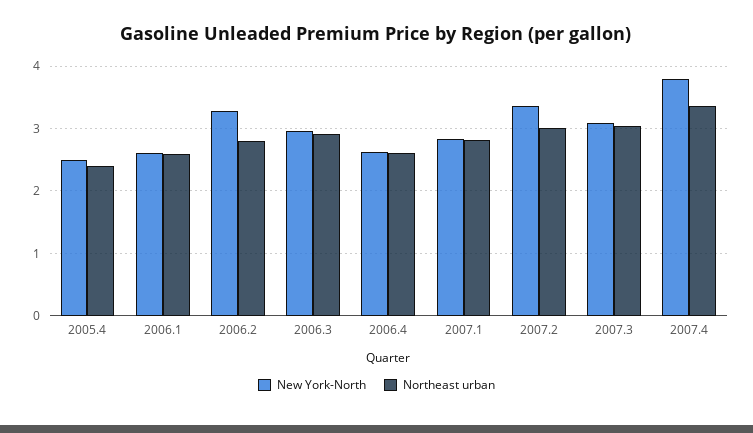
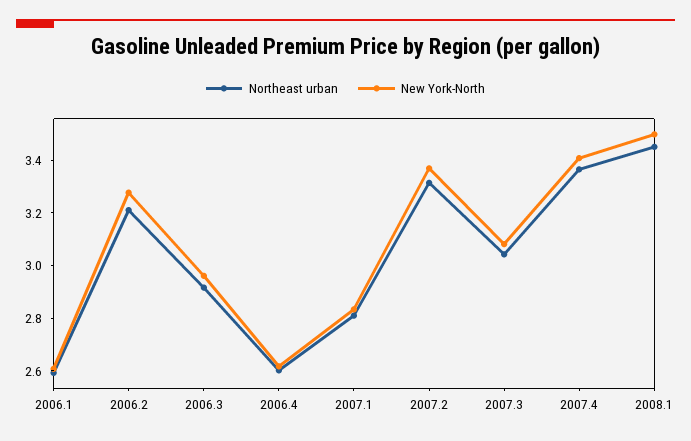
New York-North, 2005.4: 2.5 -> none
Northeast urban, 2005.4: 2.4 -> none
Northeast urban, 2006.2: 2.8 -> 3.2
Northeast urban, 2007.2: 3 -> 3.3
New York-North, 2007.4: 3.8 -> 3.4
Northeast urban, 2008.1: none -> 3.45
New York-North, 2008.1: none -> 3.5

